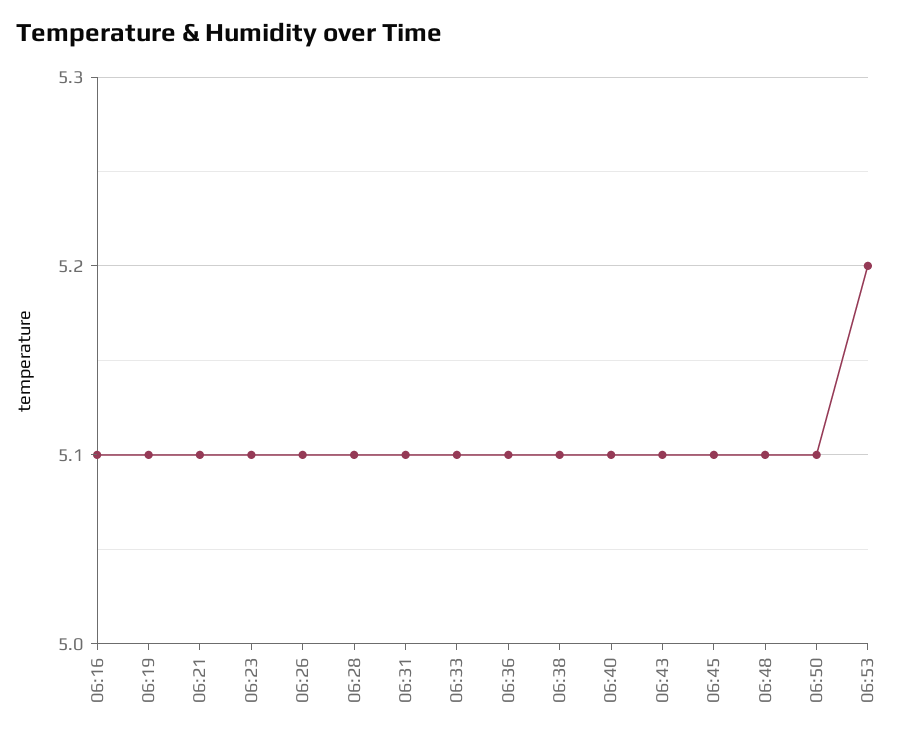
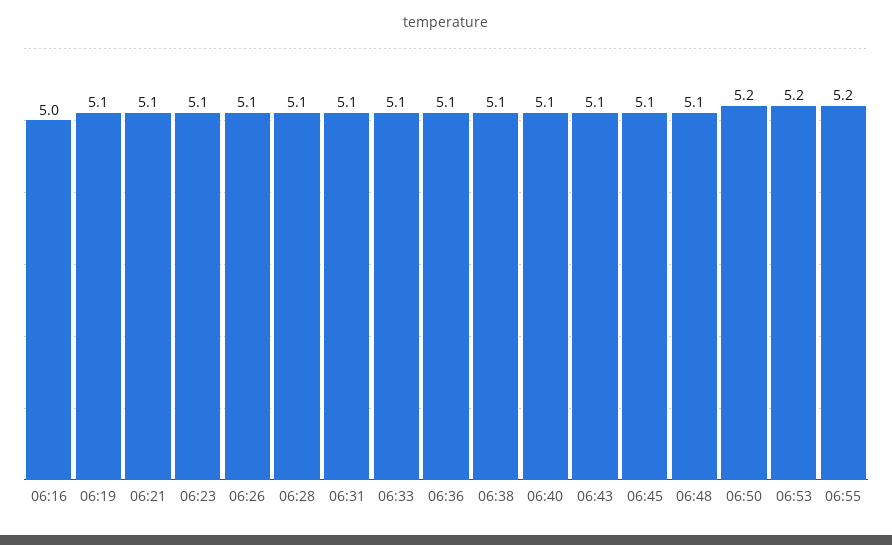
06:16: 5.1 -> 5
06:50: 5.1 -> 5.2
06:55: none -> 5.2

